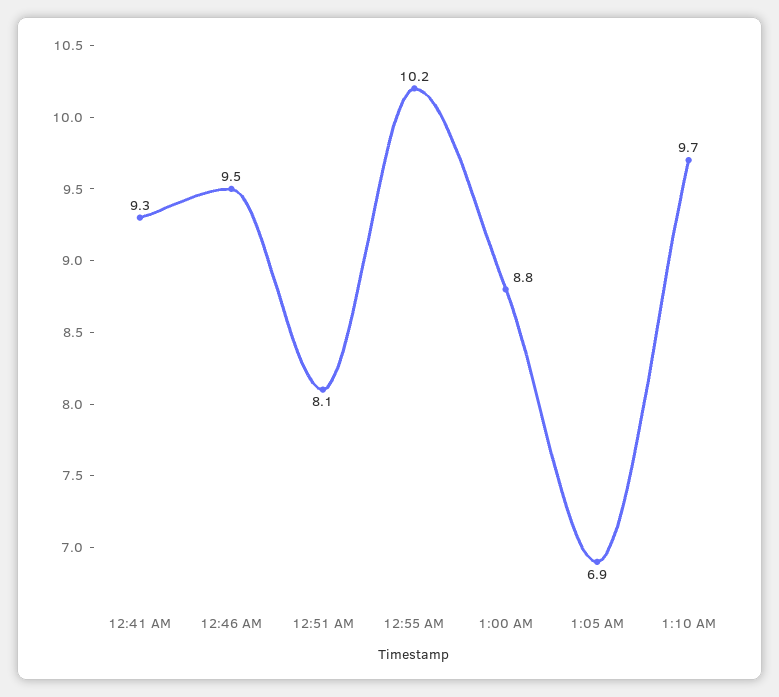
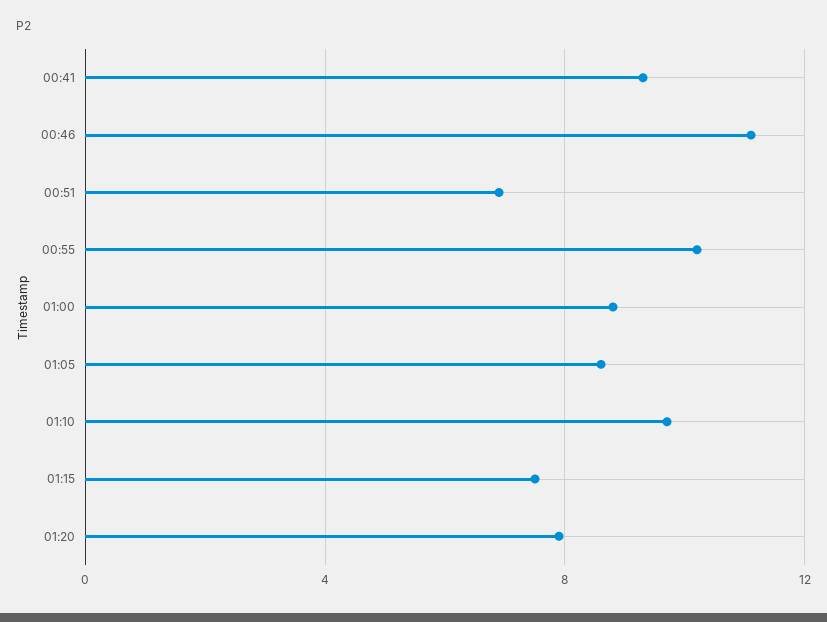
12:46 AM: 9.5 -> 11
12:51 AM: 8.1 -> 7
1:05 AM: 6.9 -> 8.5
01:15: none -> 7.5
01:20: none -> 8

